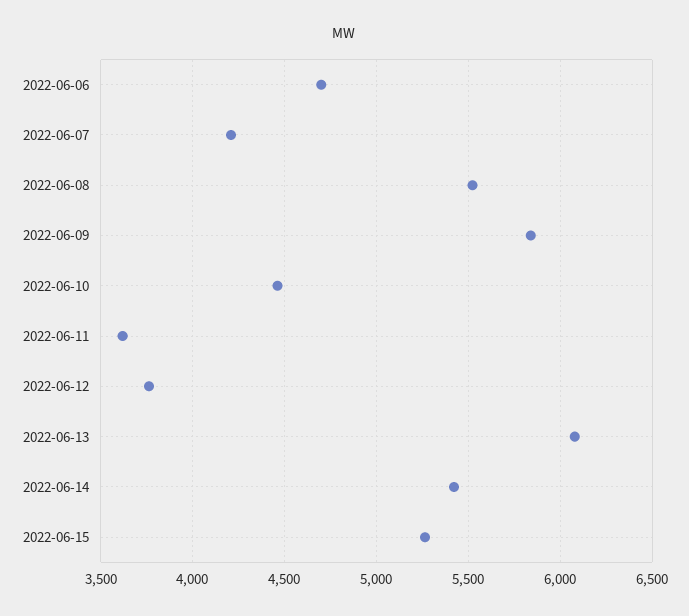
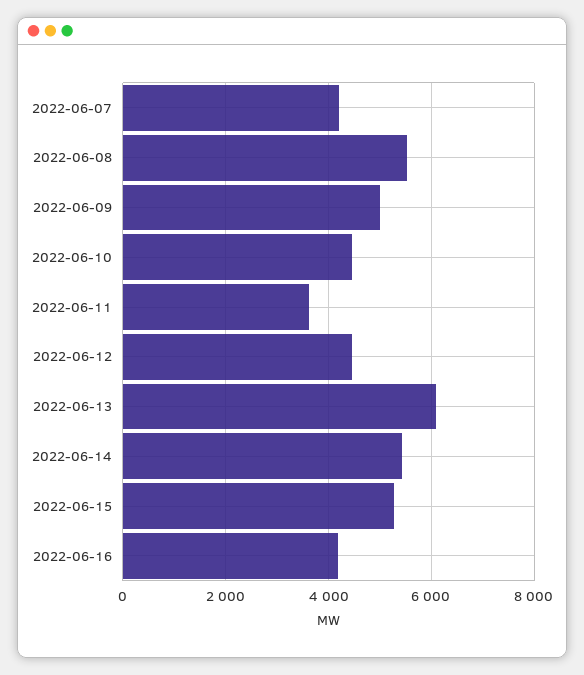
2022-06-06: 4700 -> none
2022-06-09: 5850 -> 5000
2022-06-12: 3750 -> 4400
2022-06-16: none -> 4200

